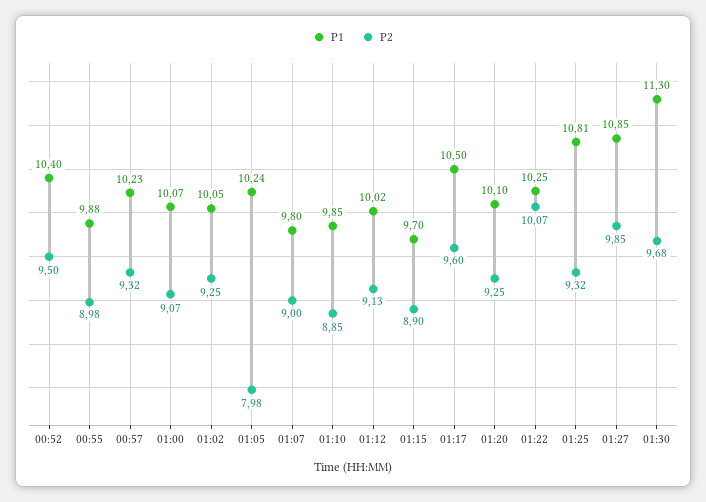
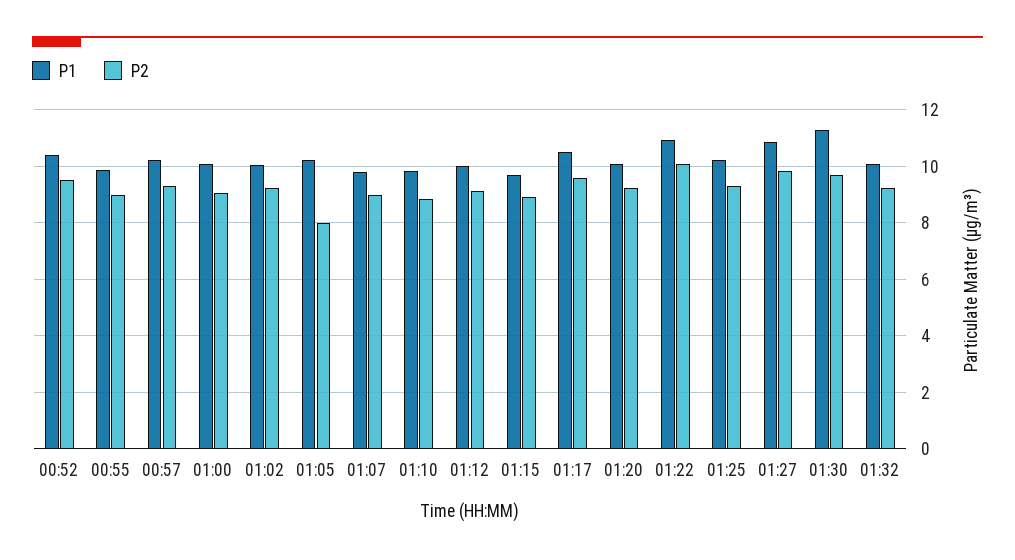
P1, 01:22: 10.25 -> 11
P1, 01:25: 10.81 -> 10.25
P1, 01:32: none -> 10
P2, 01:32: none -> 9.25

